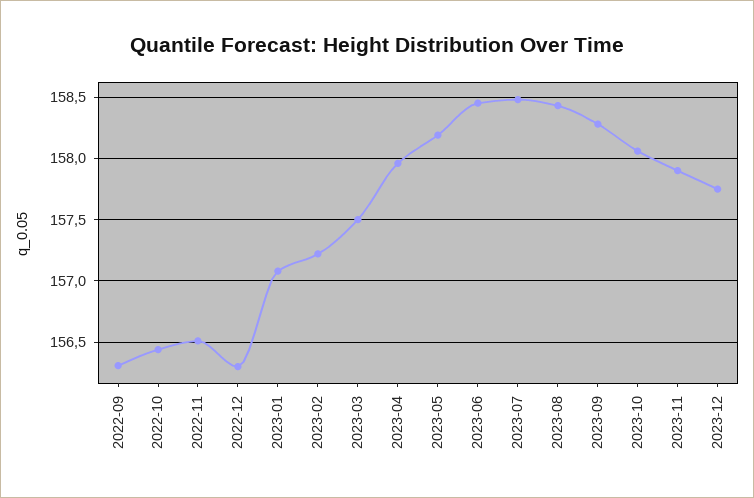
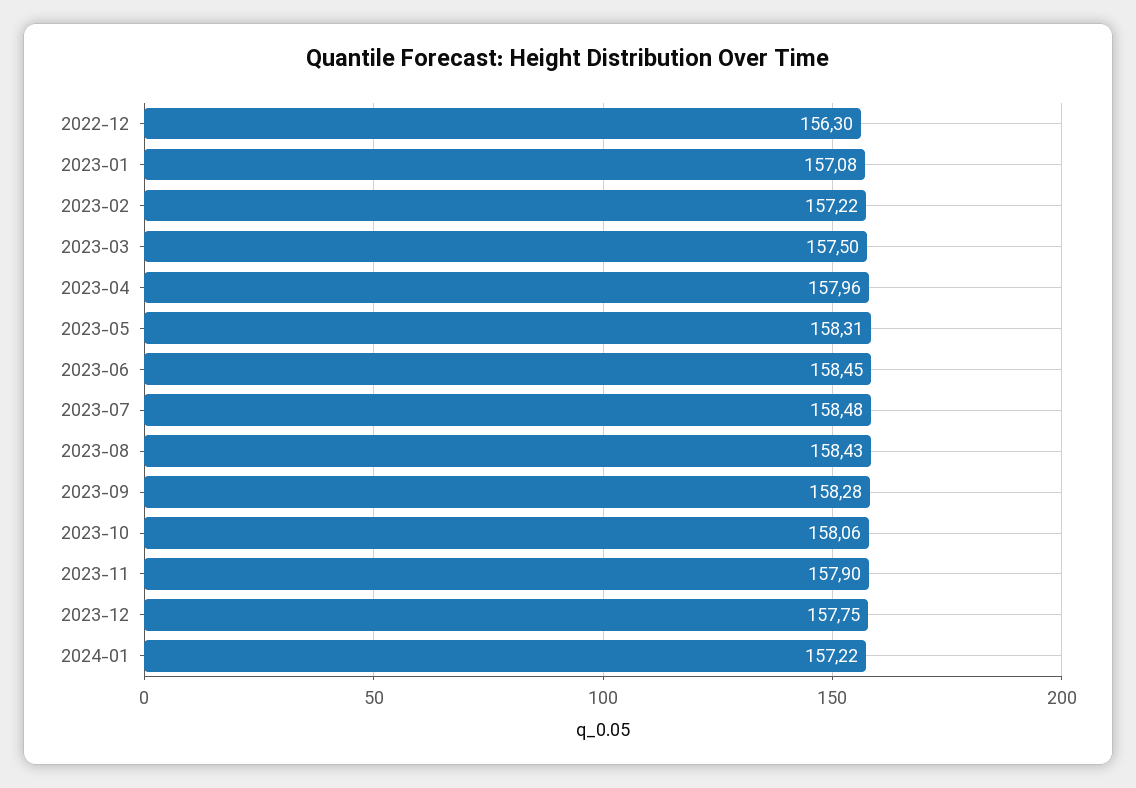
2022-09: 156.3 -> none
2022-10: 156.45 -> none
2022-11: 156.5 -> none
2023-05: 158.2 -> 158.31
2024-01: none -> 157.22

